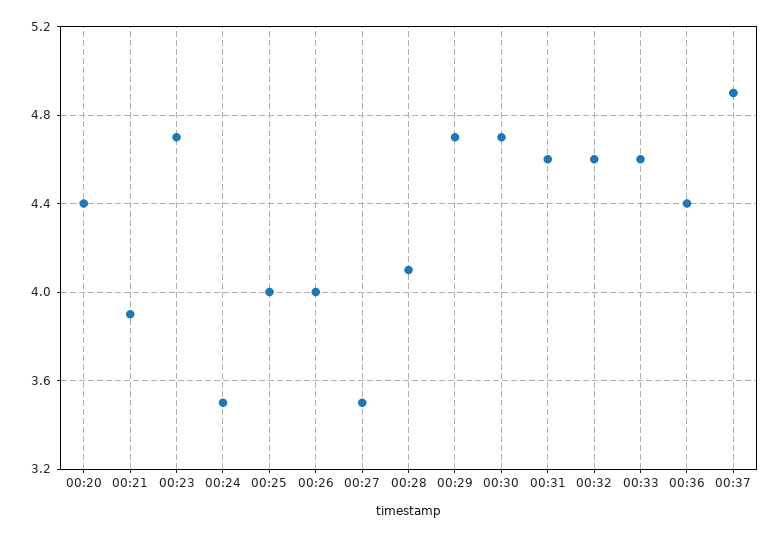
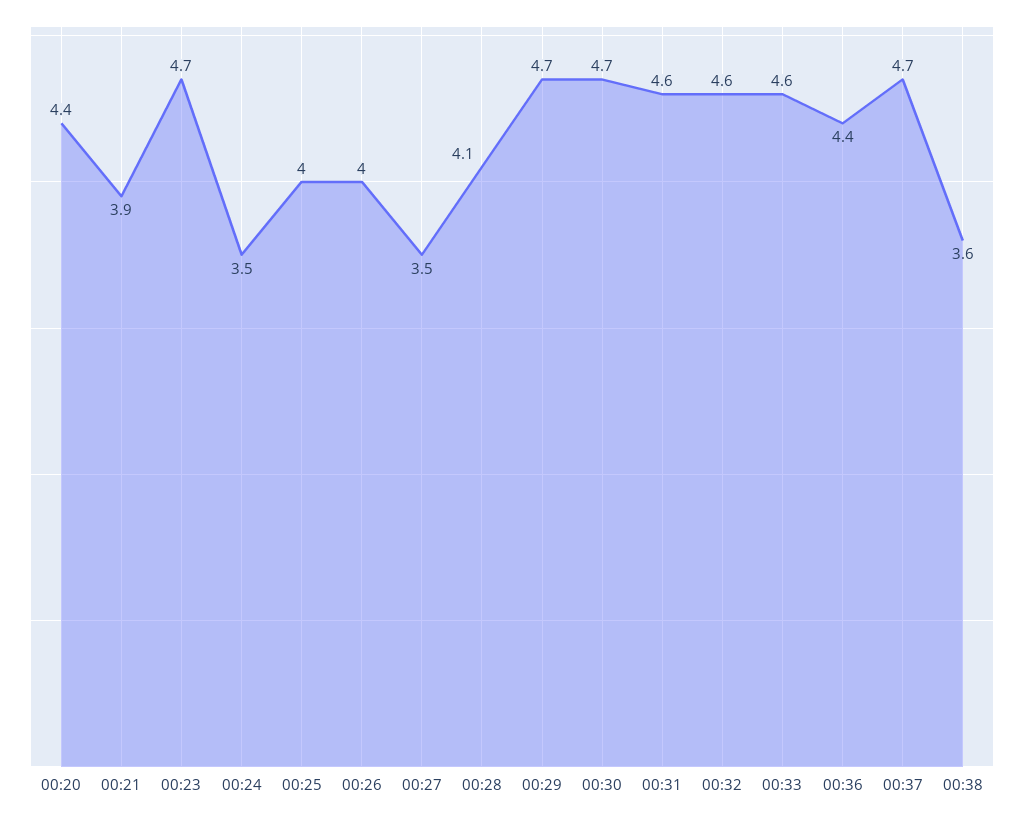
00:37: 4.9 -> 4.7
00:38: none -> 3.6

